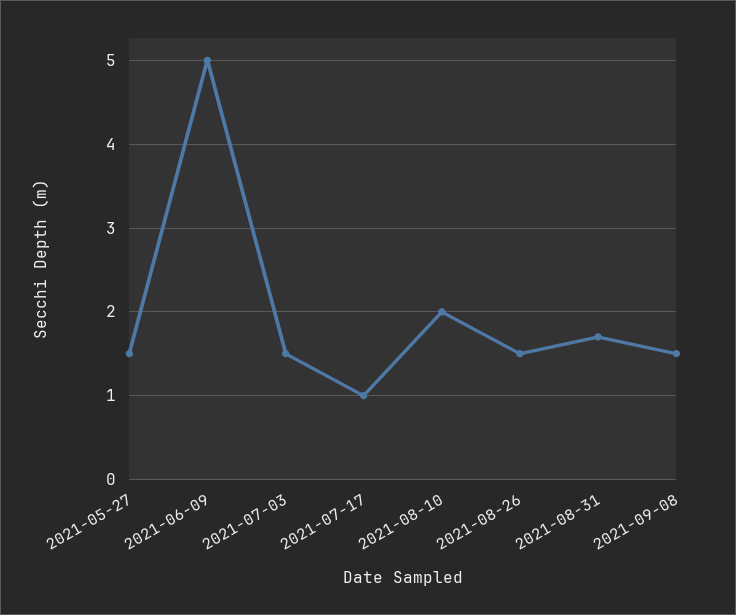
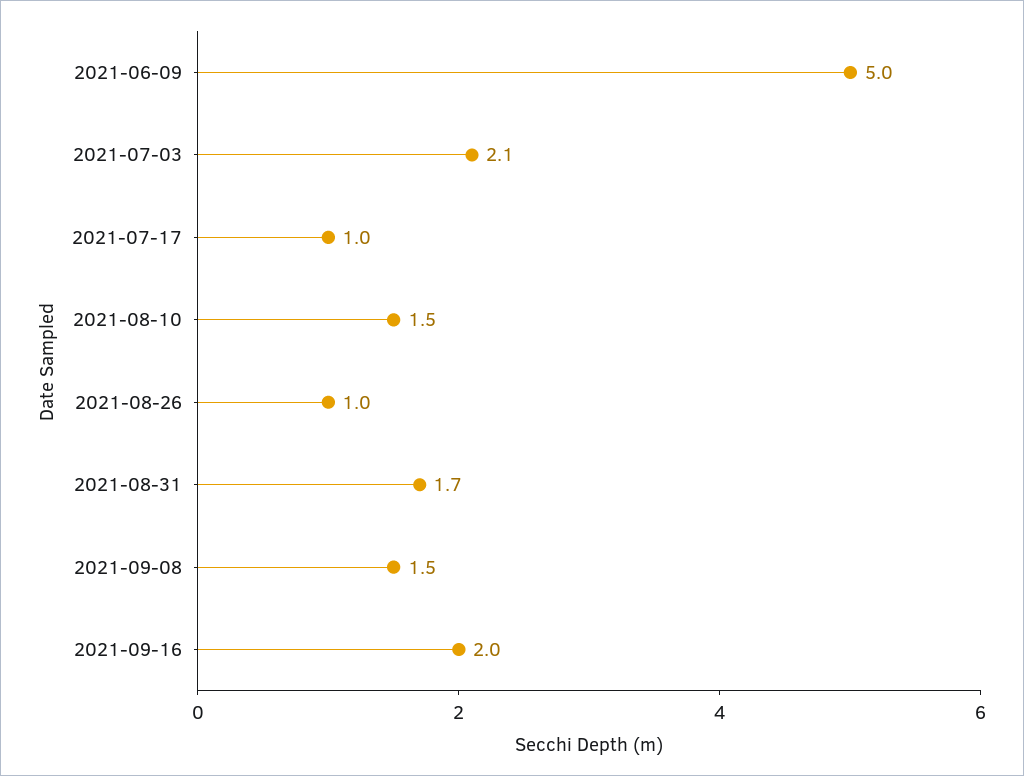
2021-05-27: 1.5 -> none
2021-07-03: 1.5 -> 2.1
2021-08-10: 2 -> 1.5
2021-08-26: 1.5 -> 1
2021-09-16: none -> 2

